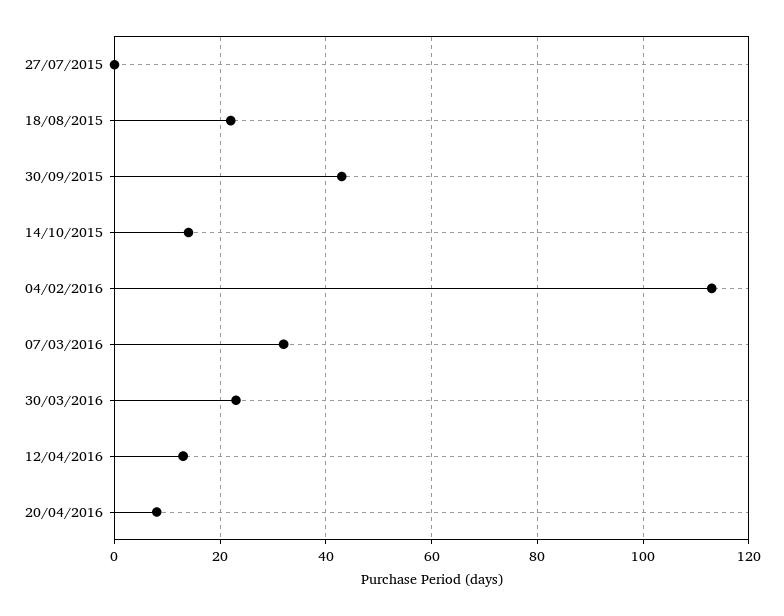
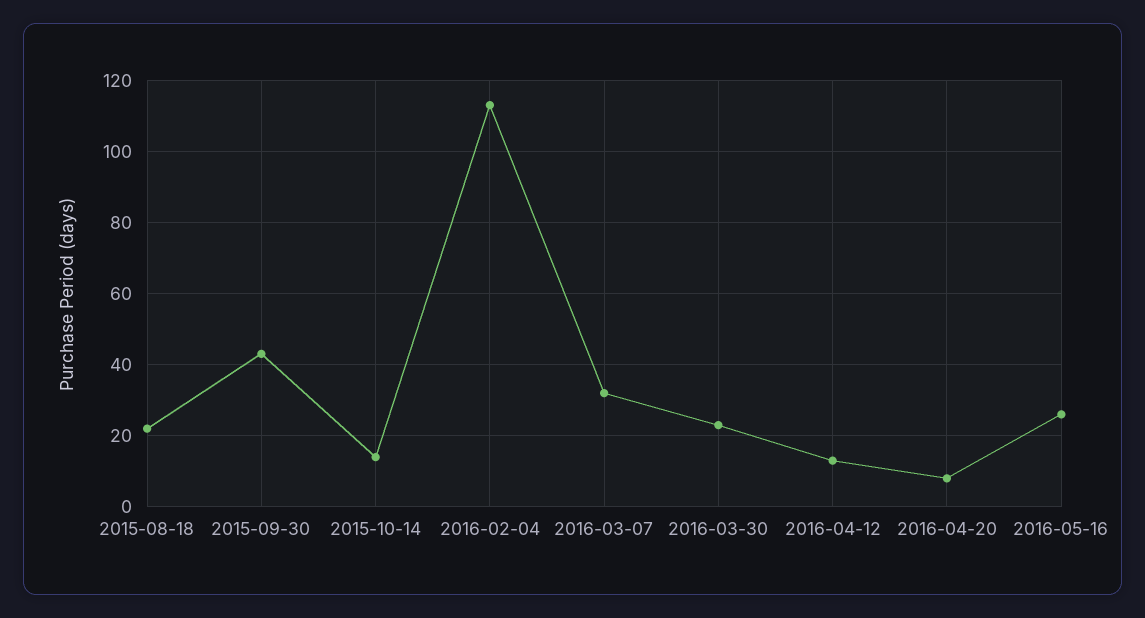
27/07/2015: 0 -> none
2016-05-16: none -> 25

